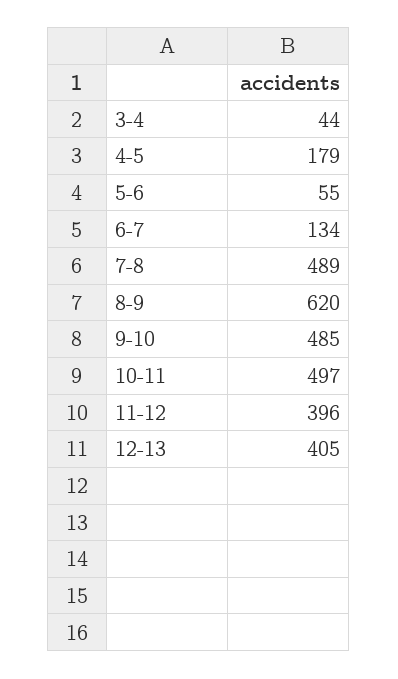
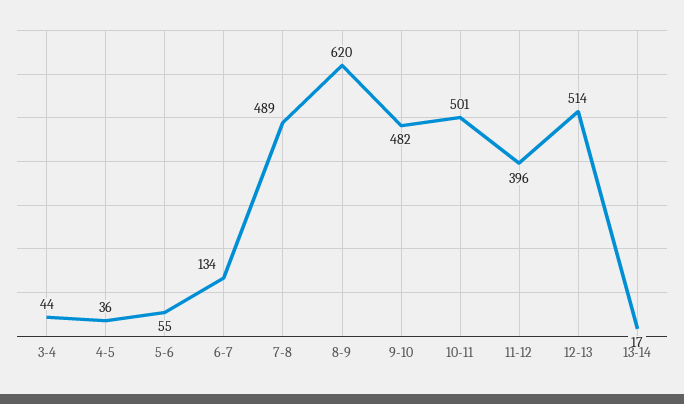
4-5: 179 -> 36
9-10: 485 -> 482
10-11: 497 -> 501
12-13: 405 -> 514
13-14: none -> 17

